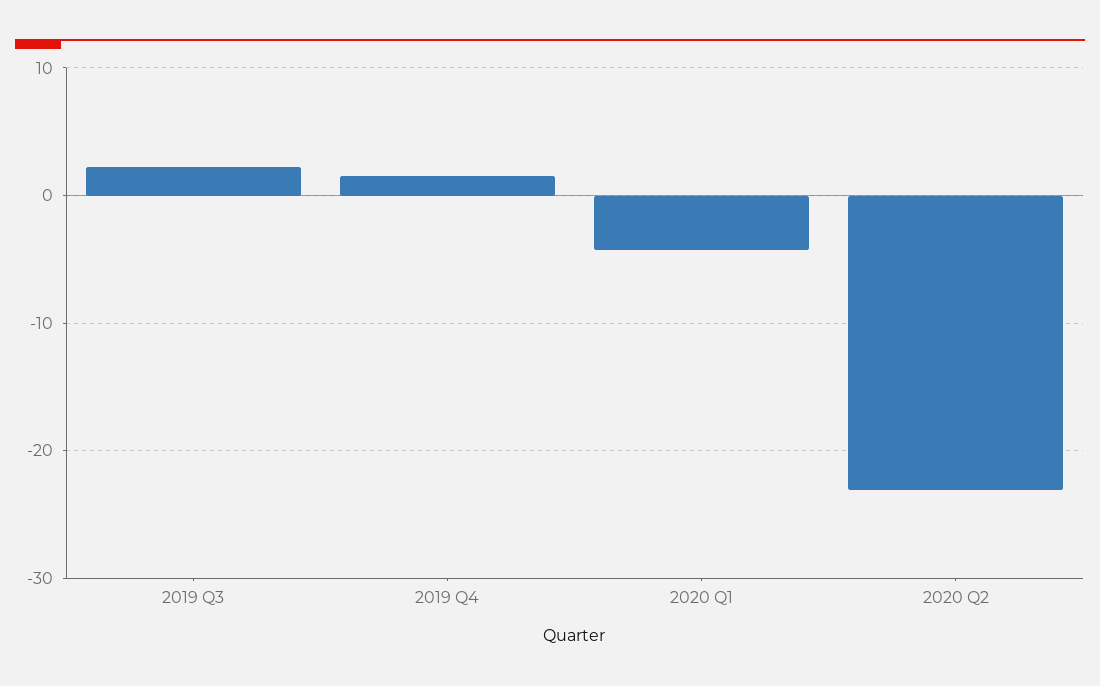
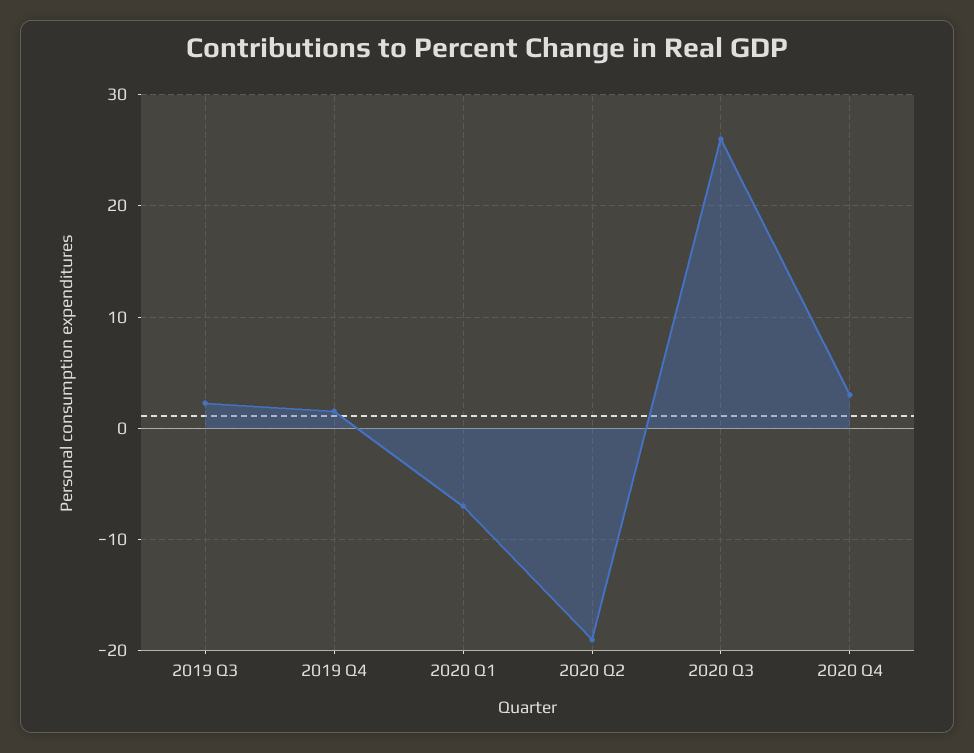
2020 Q1: -4 -> -7
2020 Q2: -23 -> -19
2020 Q3: none -> 26
2020 Q4: none -> 3

